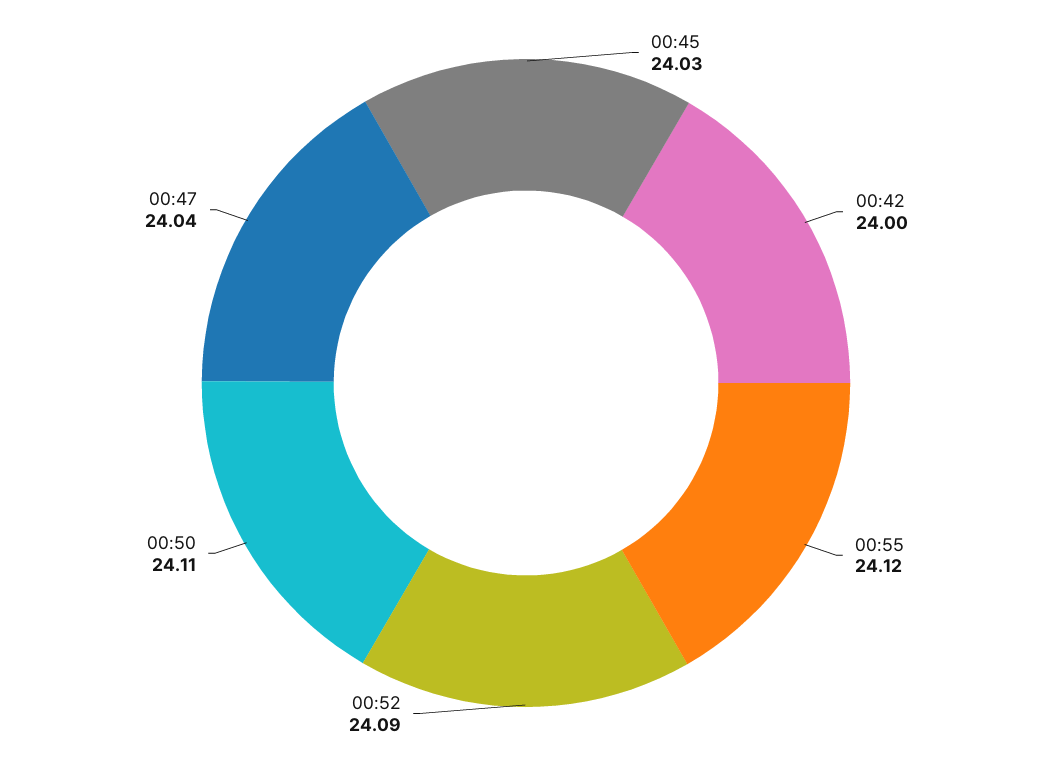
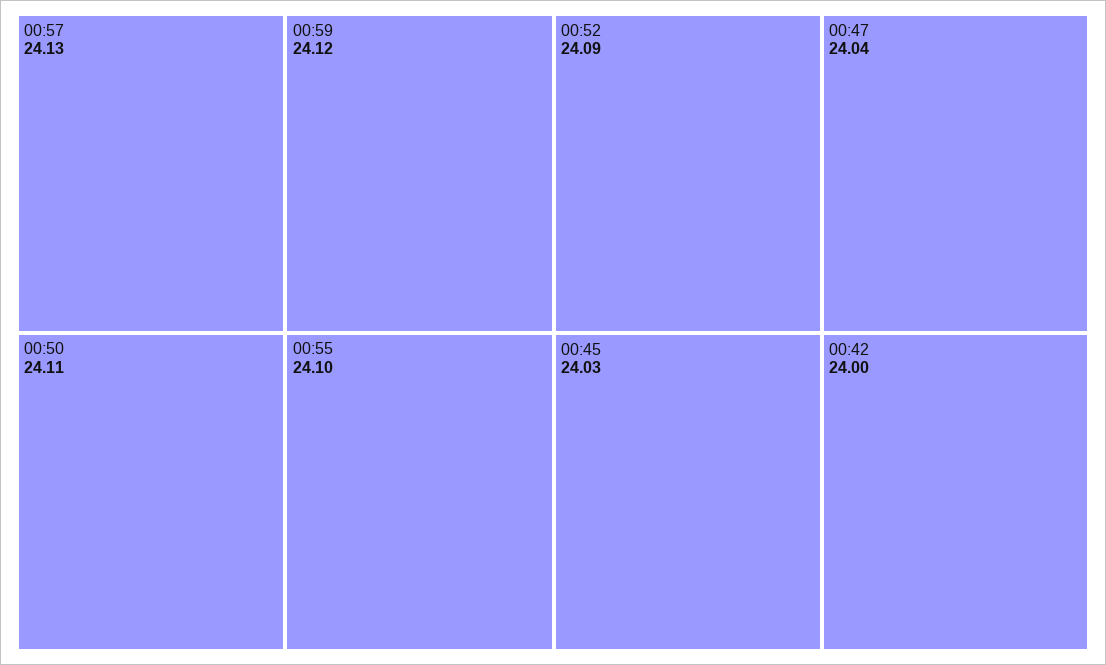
00:55: 24.12 -> 24.1
00:57: none -> 24.13
00:59: none -> 24.12

